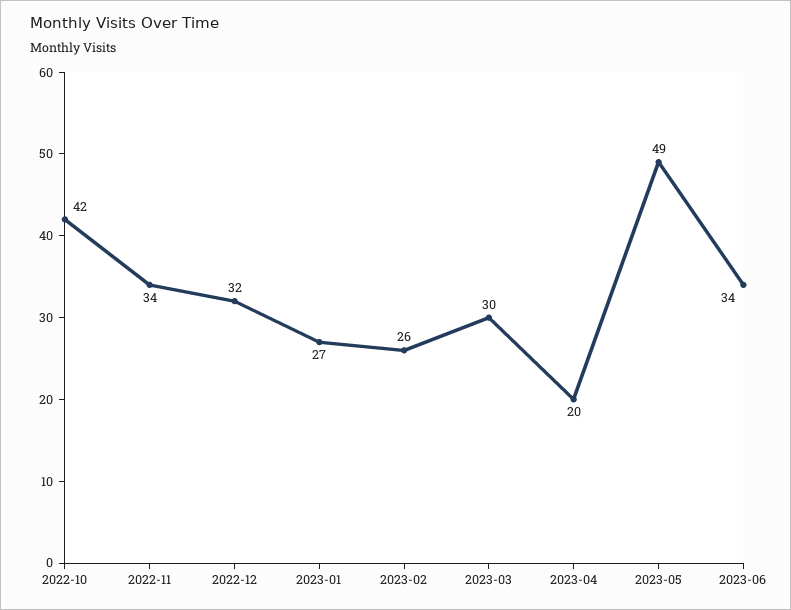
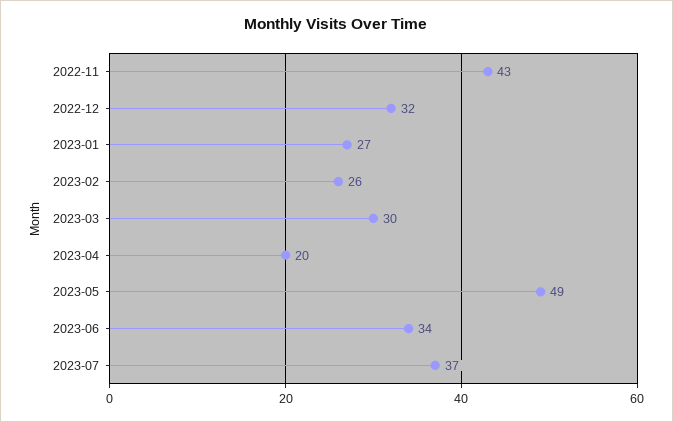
2022-10: 42 -> none
2022-11: 34 -> 43
2023-07: none -> 37

